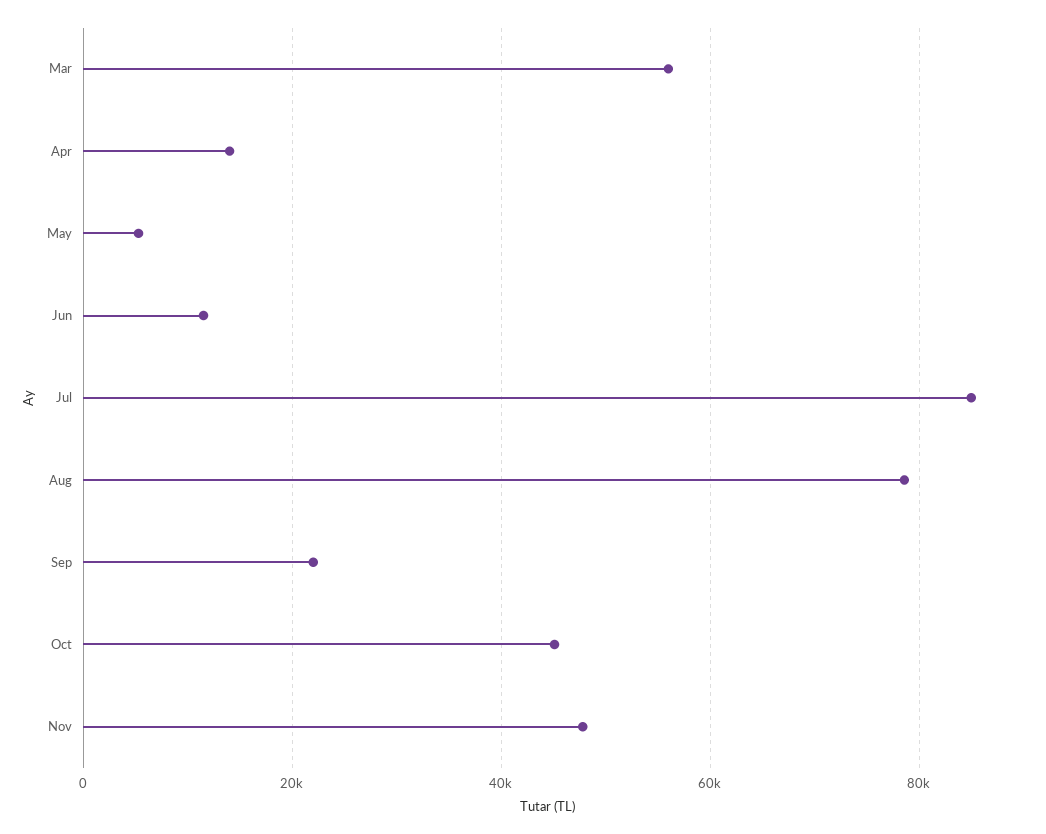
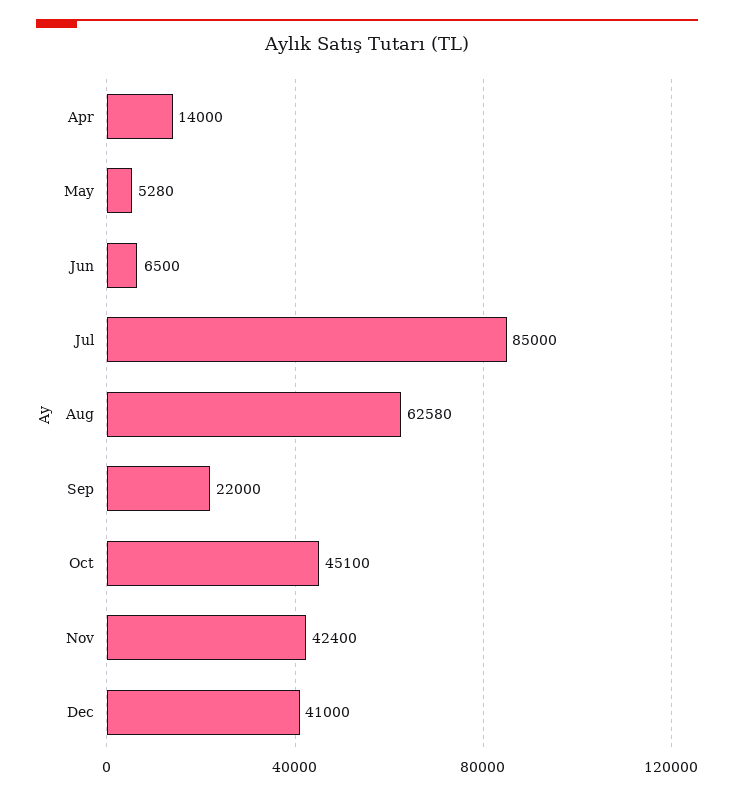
Mar: 56000 -> none
Jun: 12000 -> 6500
Aug: 78000 -> 62580
Nov: 48000 -> 42400
Dec: none -> 41000

